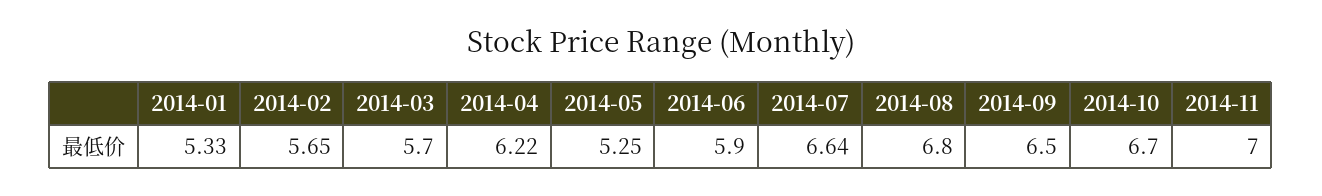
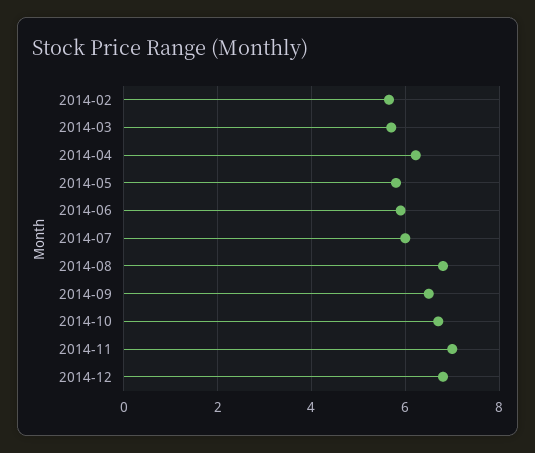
2014-01: 5.33 -> none
2014-05: 5.25 -> 5.8
2014-07: 6.64 -> 6
2014-12: none -> 6.8

